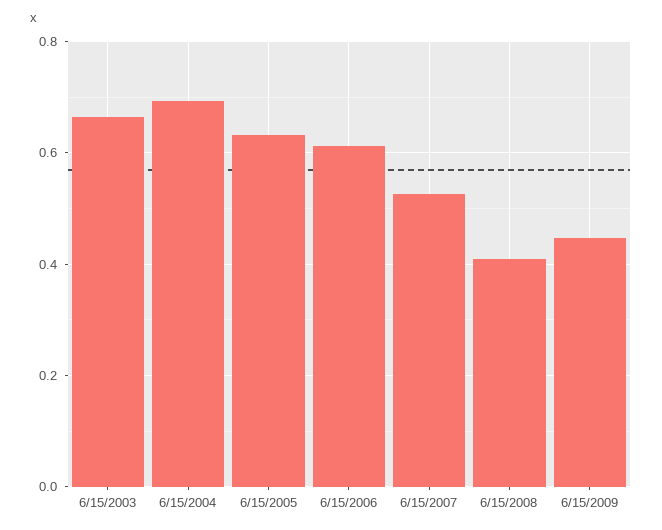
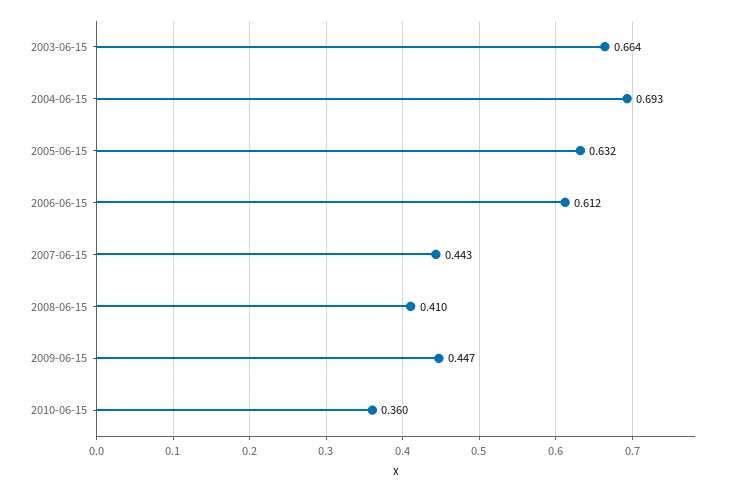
6/15/2007: 0.52 -> 0.443
2010-06-15: none -> 0.36

